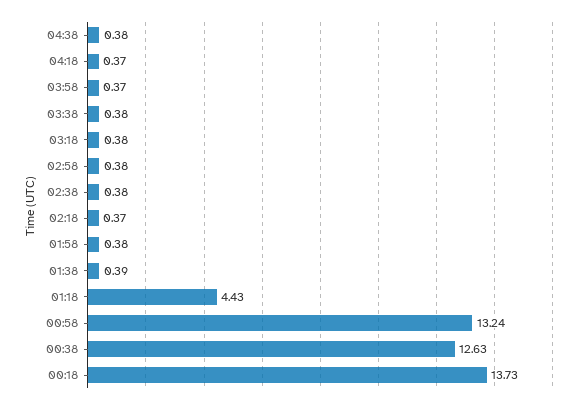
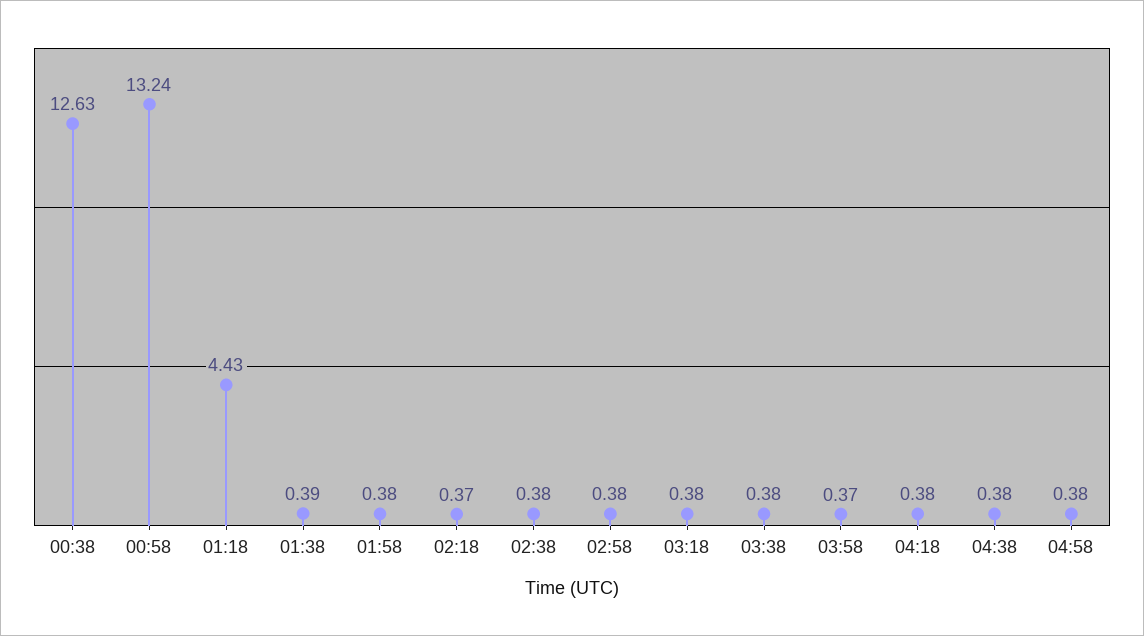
04:18: 0.37 -> 0.38
00:18: 13.73 -> none
04:58: none -> 0.38

